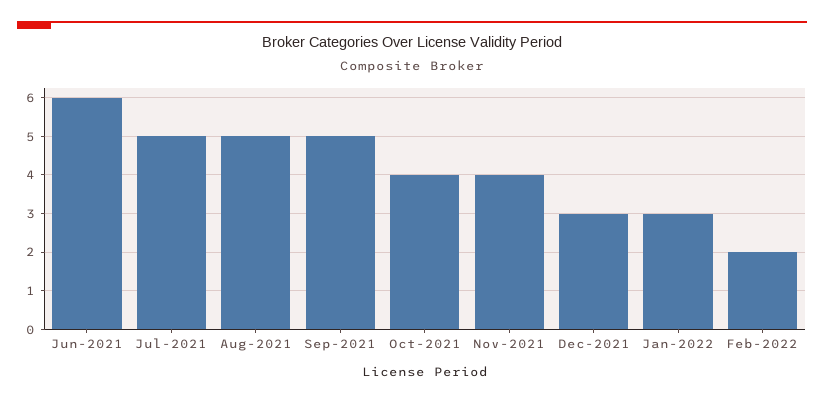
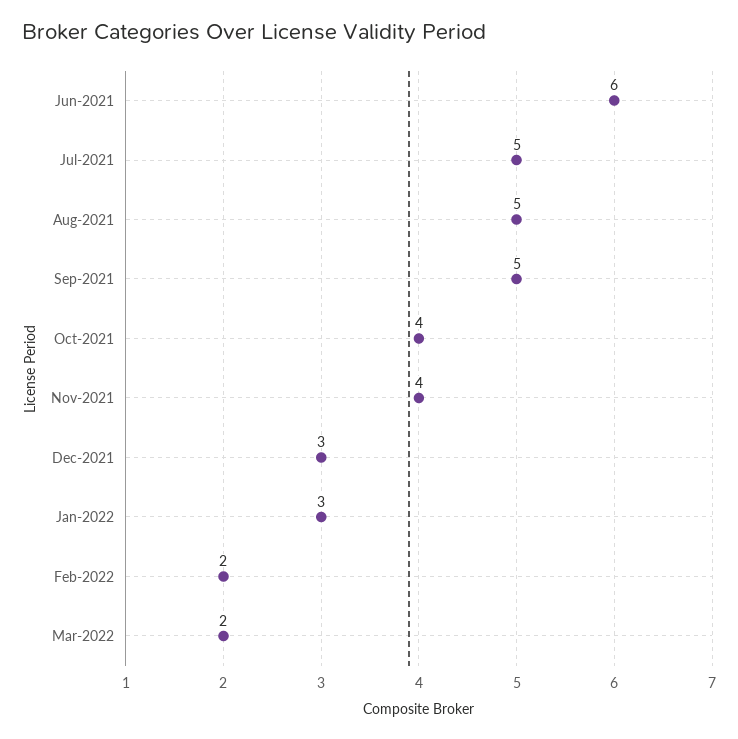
Mar-2022: none -> 2

